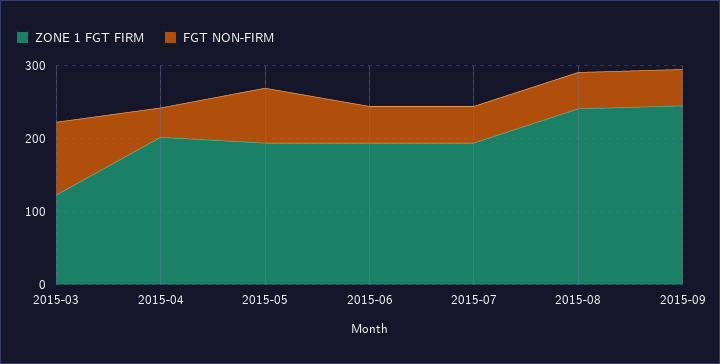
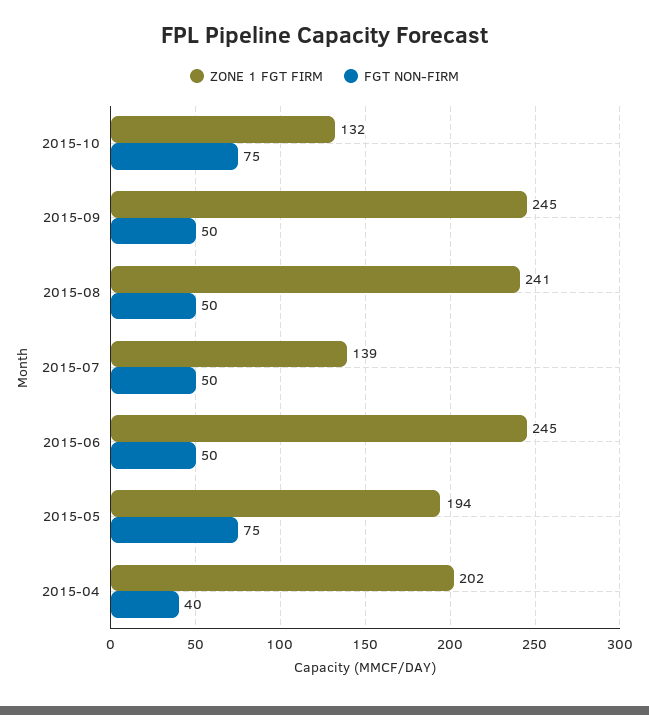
ZONE 1 FGT FIRM, 2015-03: 120 -> none
FGT NON-FIRM, 2015-03: 100 -> none
ZONE 1 FGT FIRM, 2015-06: 200 -> 245
ZONE 1 FGT FIRM, 2015-07: 200 -> 139
ZONE 1 FGT FIRM, 2015-10: none -> 132
FGT NON-FIRM, 2015-10: none -> 75

